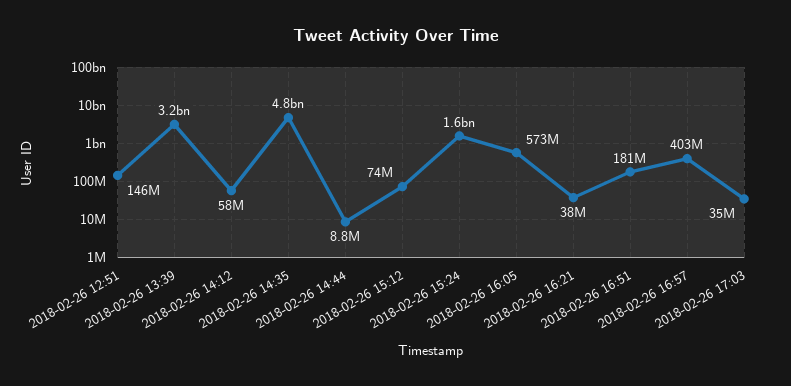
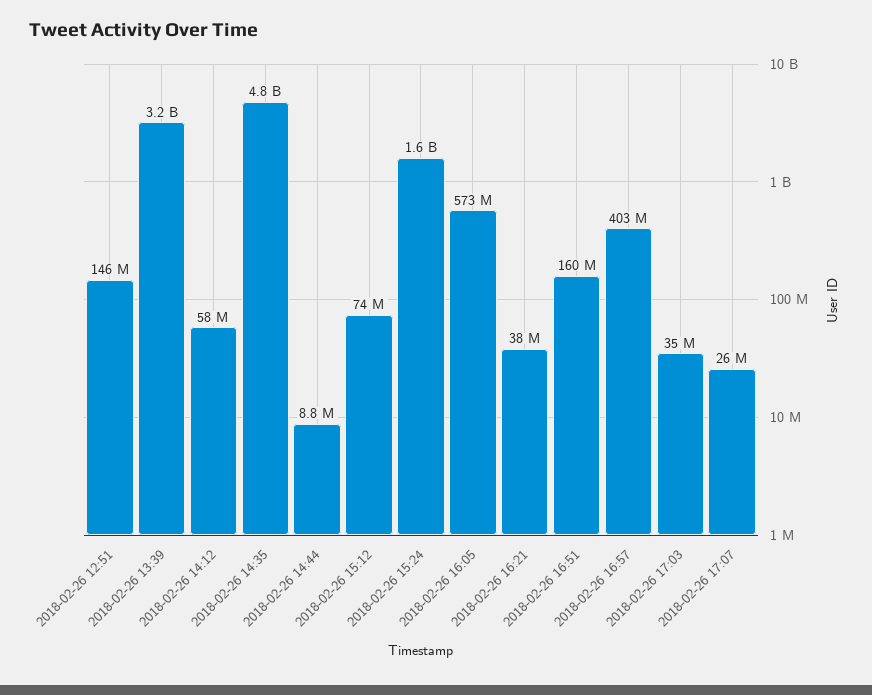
2018-02-26 16:51: 181000000 -> 160000000
2018-02-26 17:07: none -> 26000000

